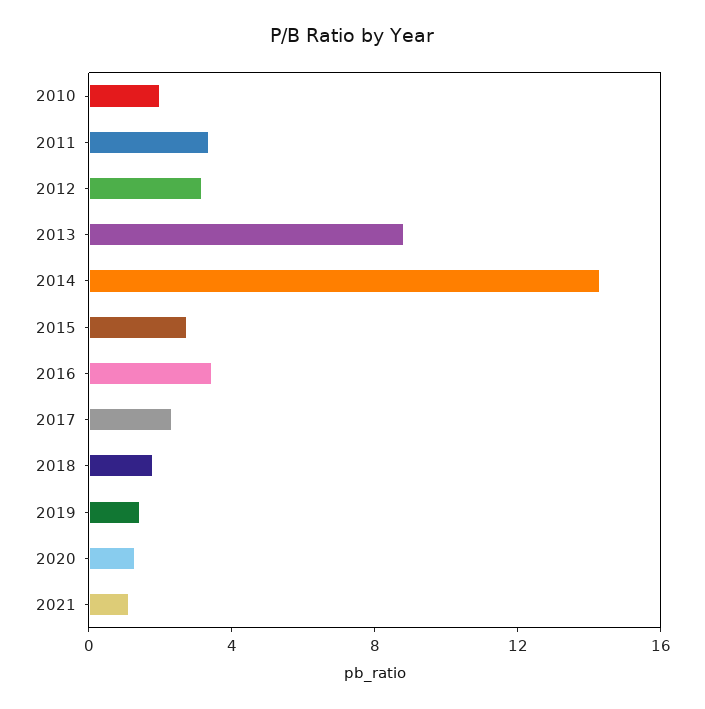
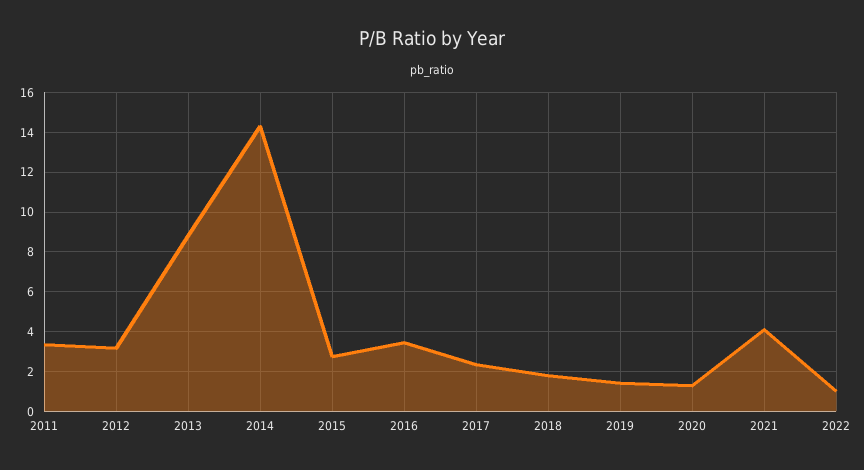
2010: 2 -> none
2021: 1 -> 4
2022: none -> 1

